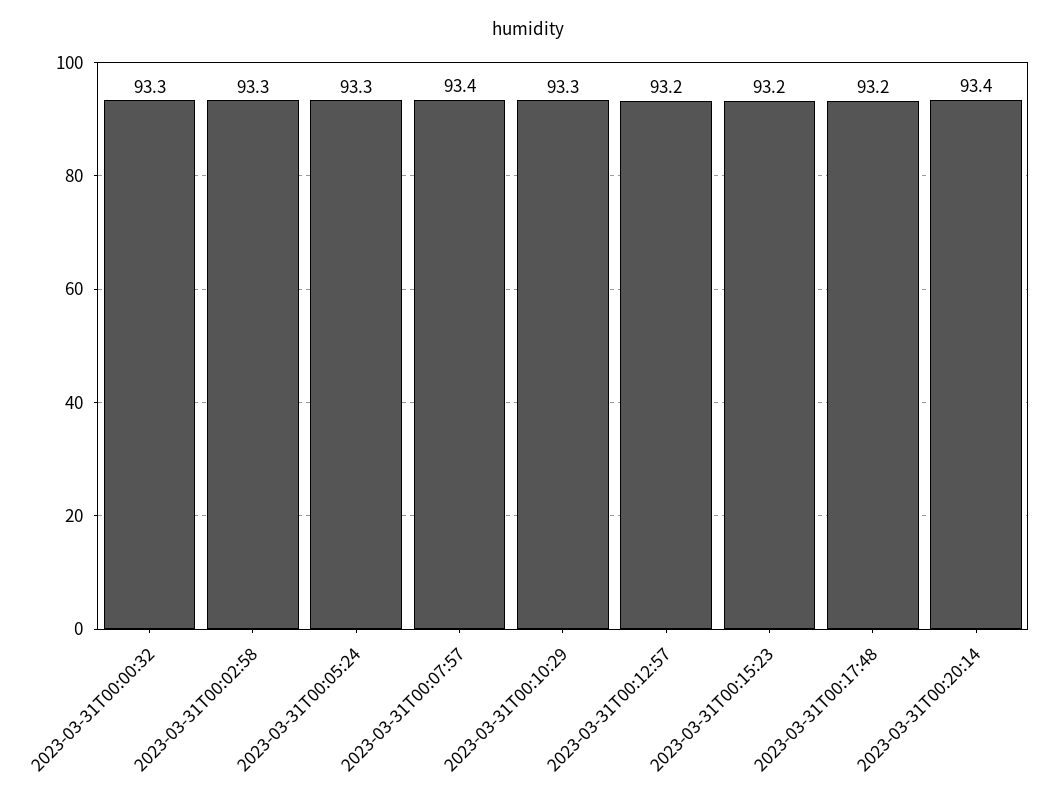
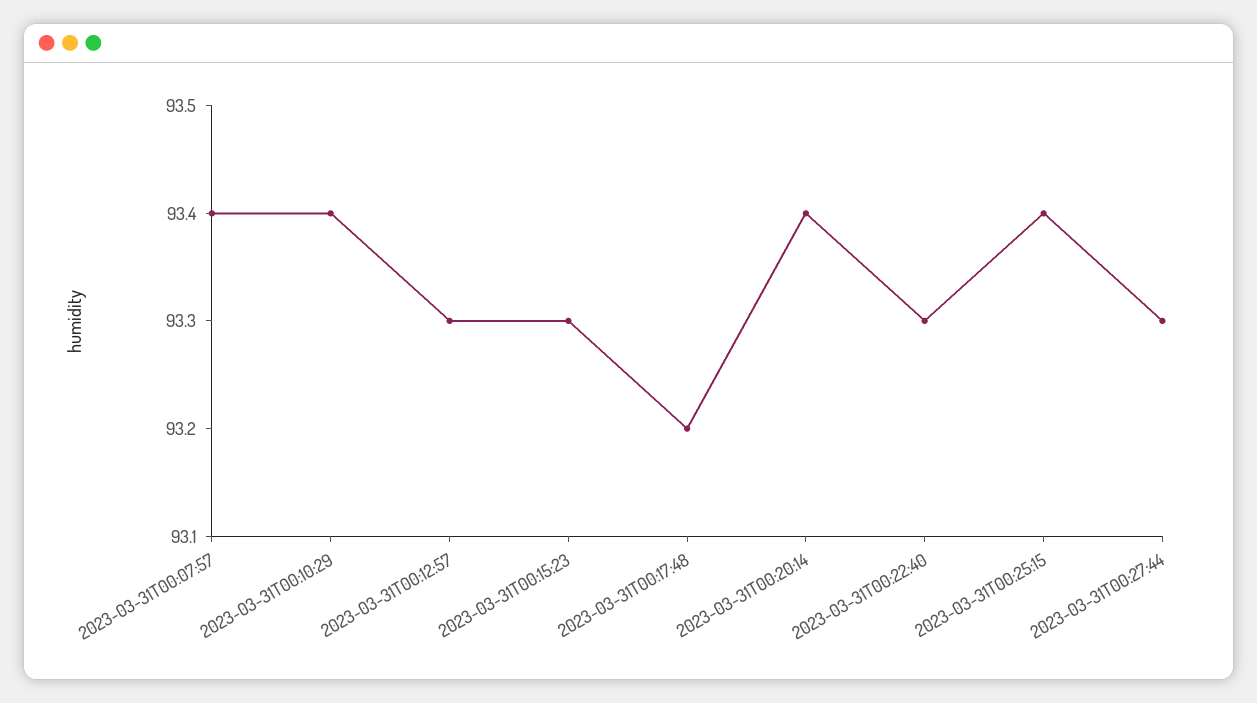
2023-03-31T00:00:32: 93.3 -> none
2023-03-31T00:02:58: 93.3 -> none
2023-03-31T00:05:24: 93.3 -> none
2023-03-31T00:10:29: 93.3 -> 93.4
2023-03-31T00:12:57: 93.2 -> 93.3
2023-03-31T00:15:23: 93.2 -> 93.3
2023-03-31T00:22:40: none -> 93.3
2023-03-31T00:25:15: none -> 93.4
2023-03-31T00:27:44: none -> 93.3

